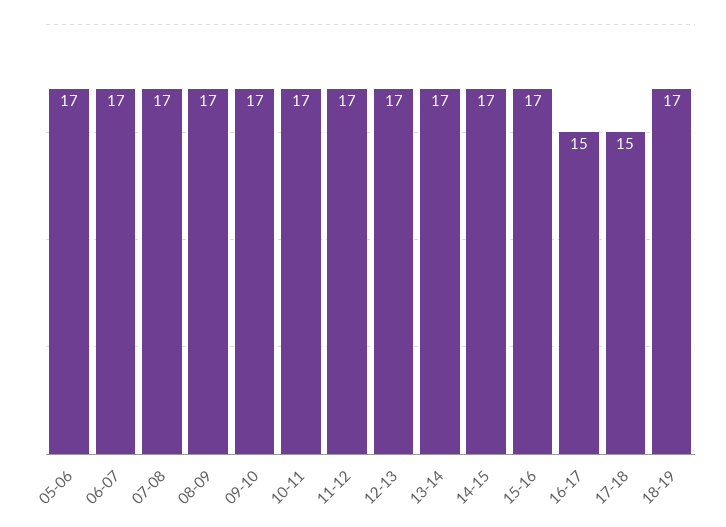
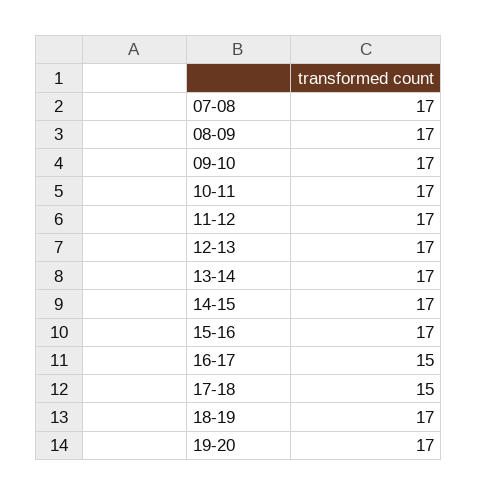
05-06: 17 -> none
06-07: 17 -> none
19-20: none -> 17

